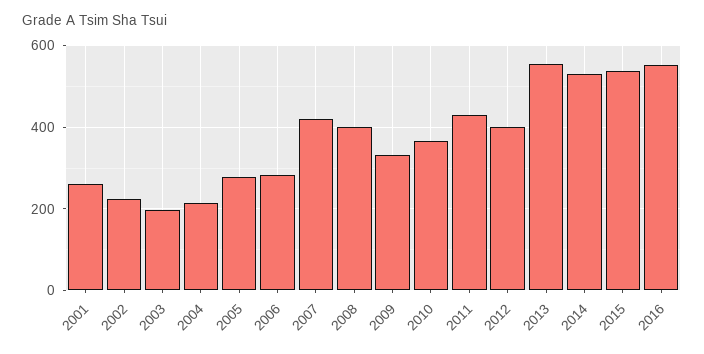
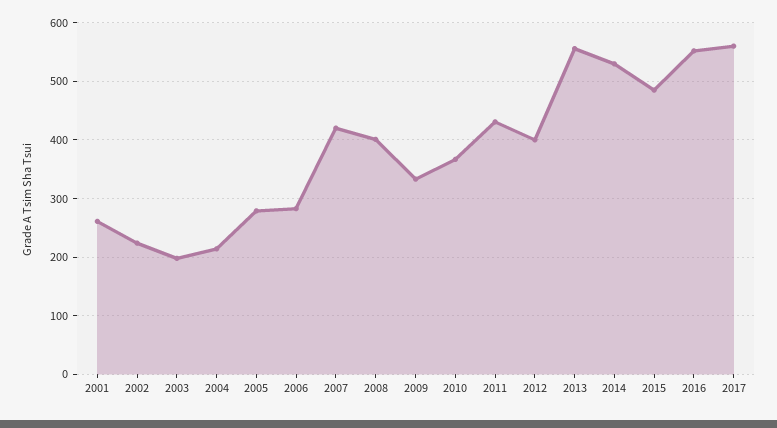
2015: 540 -> 480
2017: none -> 560

